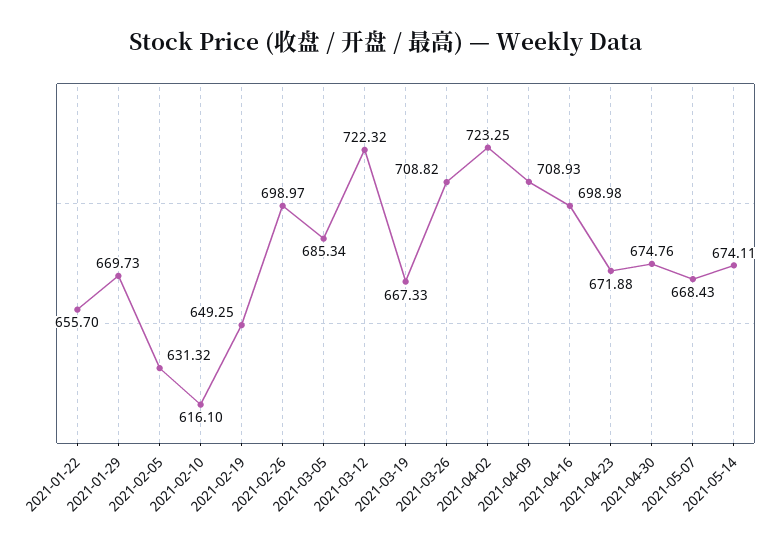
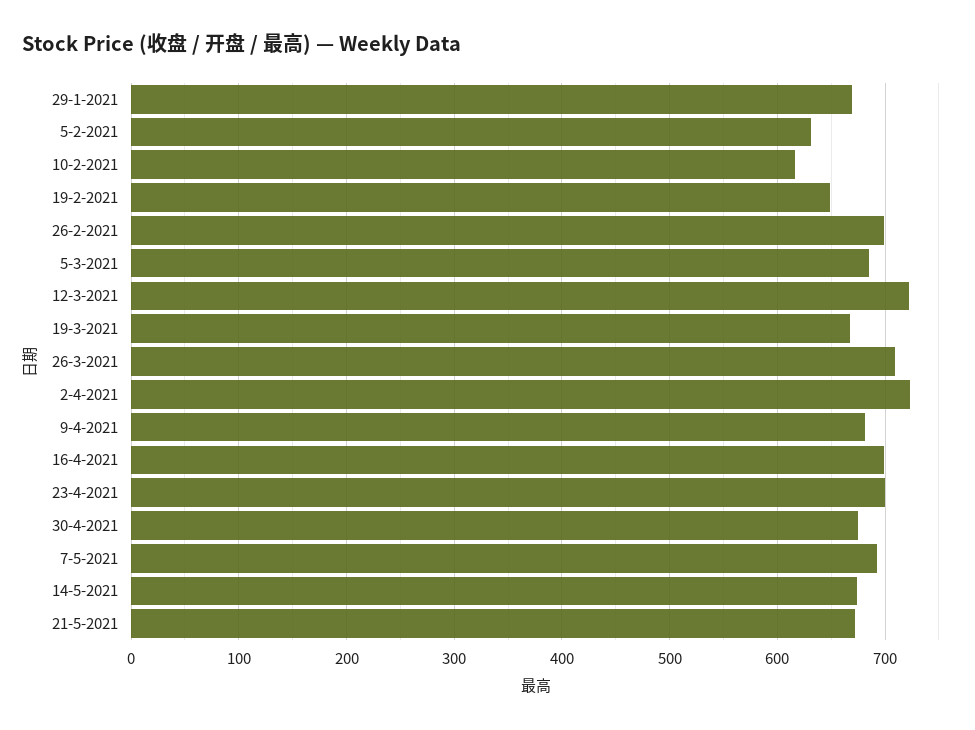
2021-01-22: 655.7 -> none
2021-04-09: 708.93 -> 680
2021-04-23: 671.88 -> 700
2021-05-07: 668.43 -> 690
21-5-2021: none -> 670

